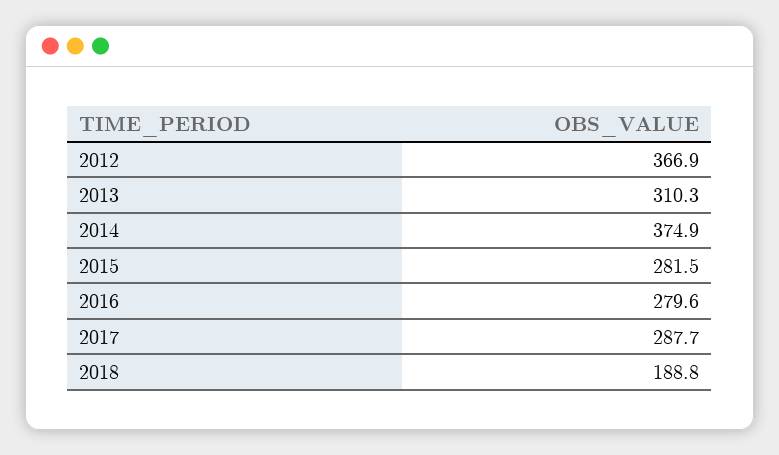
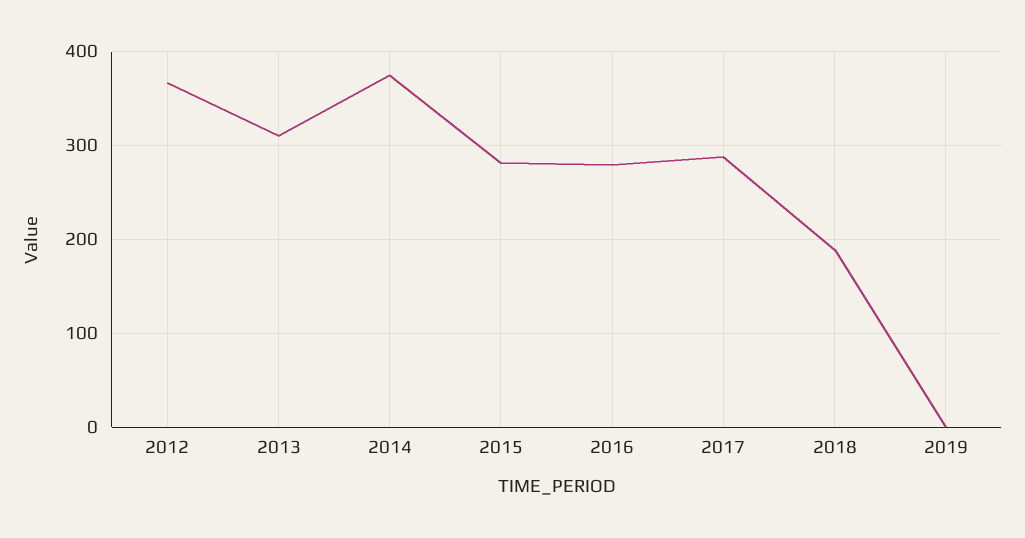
2019: none -> 0

